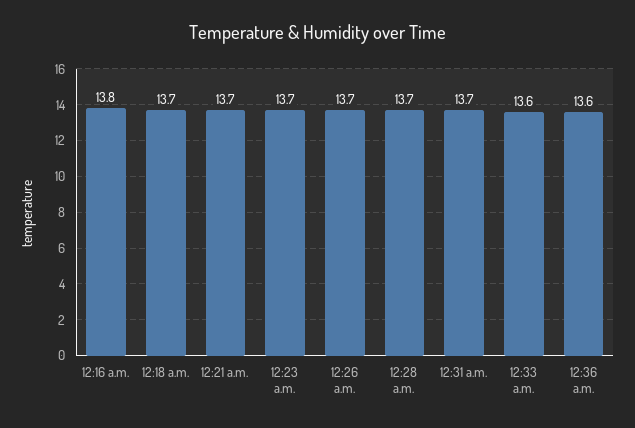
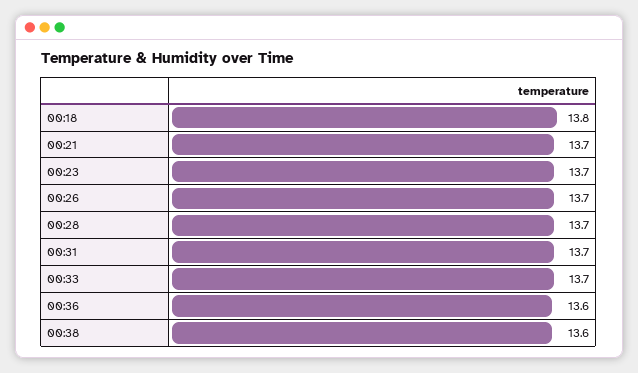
12:16 a.m.: 13.8 -> none
12:18 a.m.: 13.7 -> 13.8
12:33 a.m.: 13.6 -> 13.7
00:38: none -> 13.6

